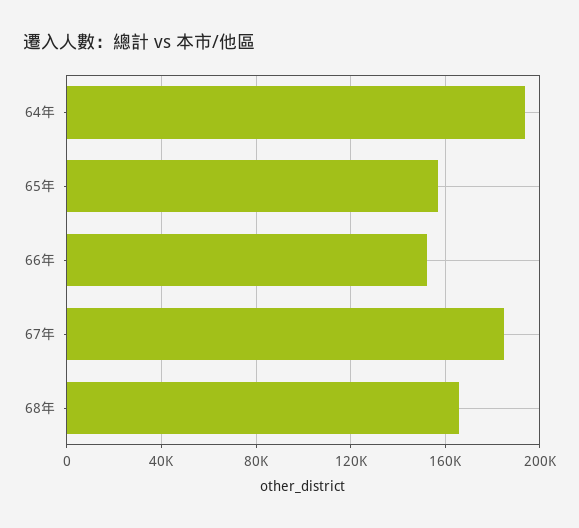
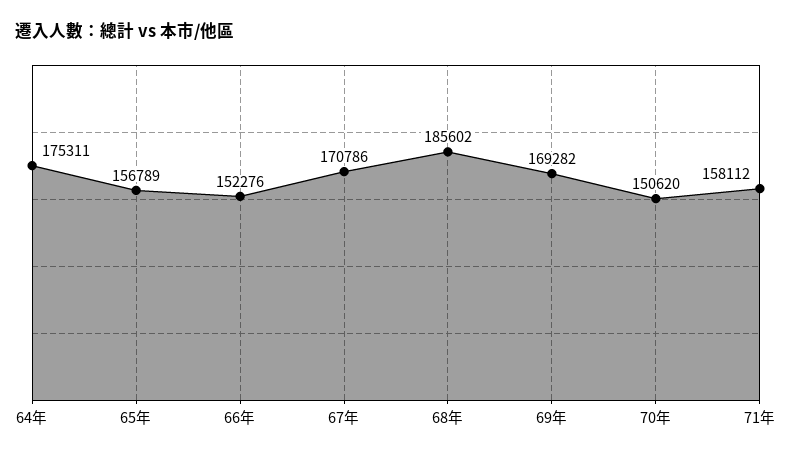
64年: 195000 -> 175311
67年: 185000 -> 170786
68年: 165000 -> 185602
69年: none -> 169282
70年: none -> 150620
71年: none -> 158112

